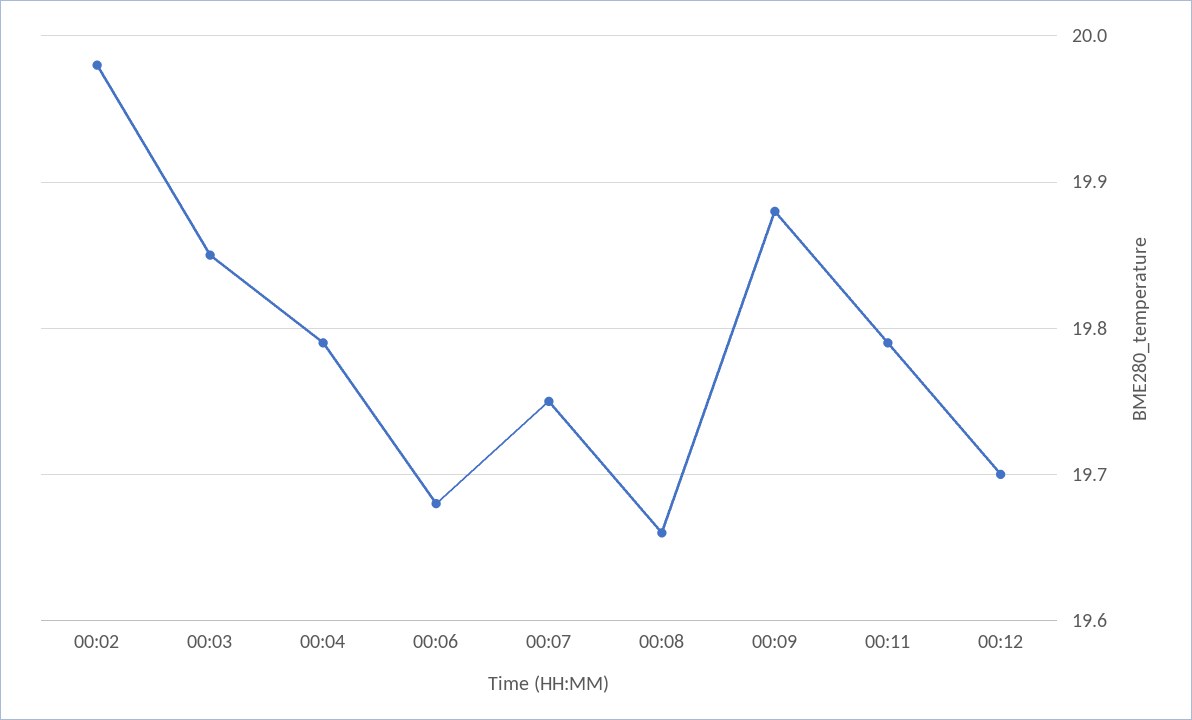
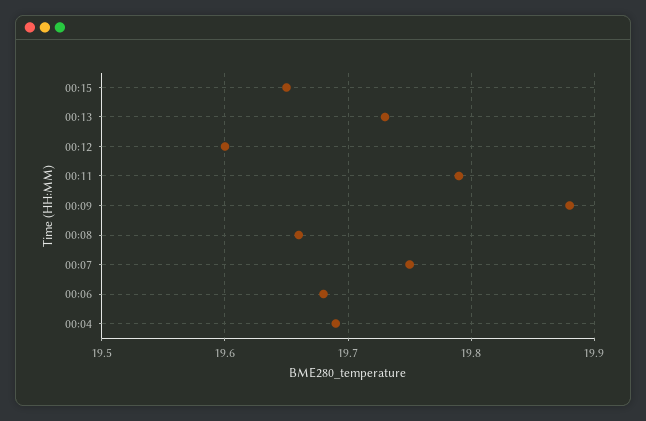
00:02: 19.98 -> none
00:03: 19.85 -> none
00:04: 19.79 -> 19.69
00:12: 19.7 -> 19.6
00:15: none -> 19.65
00:13: none -> 19.73

